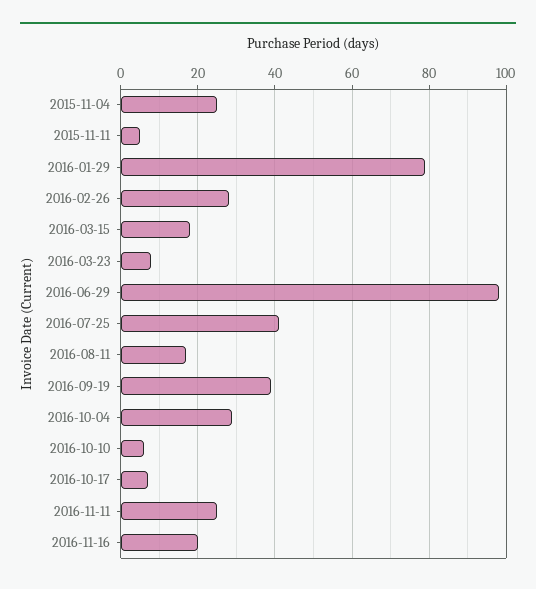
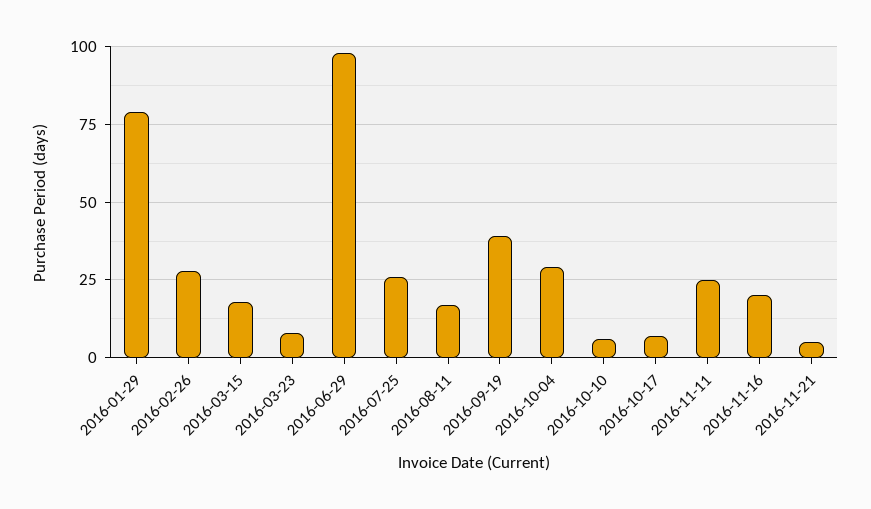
2015-11-04: 25 -> none
2015-11-11: 5 -> none
2016-07-25: 40 -> 25
2016-11-21: none -> 5

